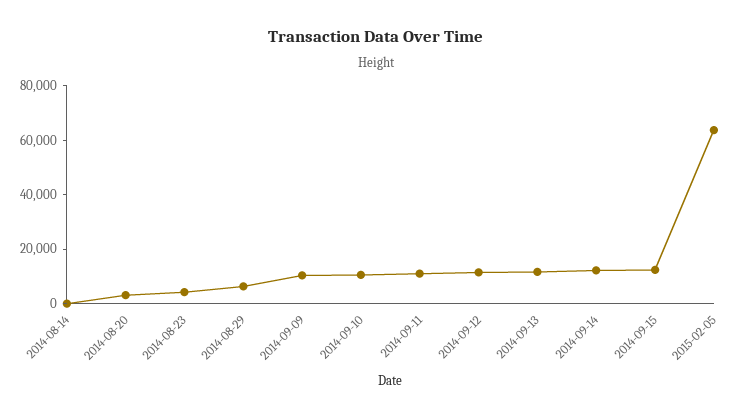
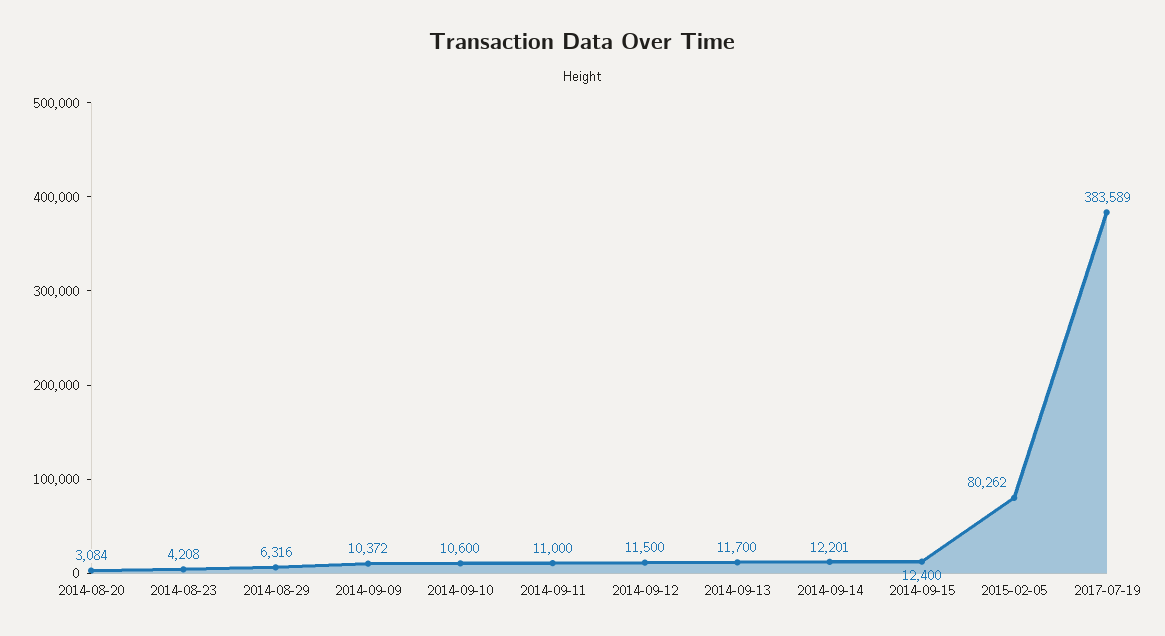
2014-08-14: 0 -> none
2015-02-05: 65000 -> 80262
2017-07-19: none -> 383589

